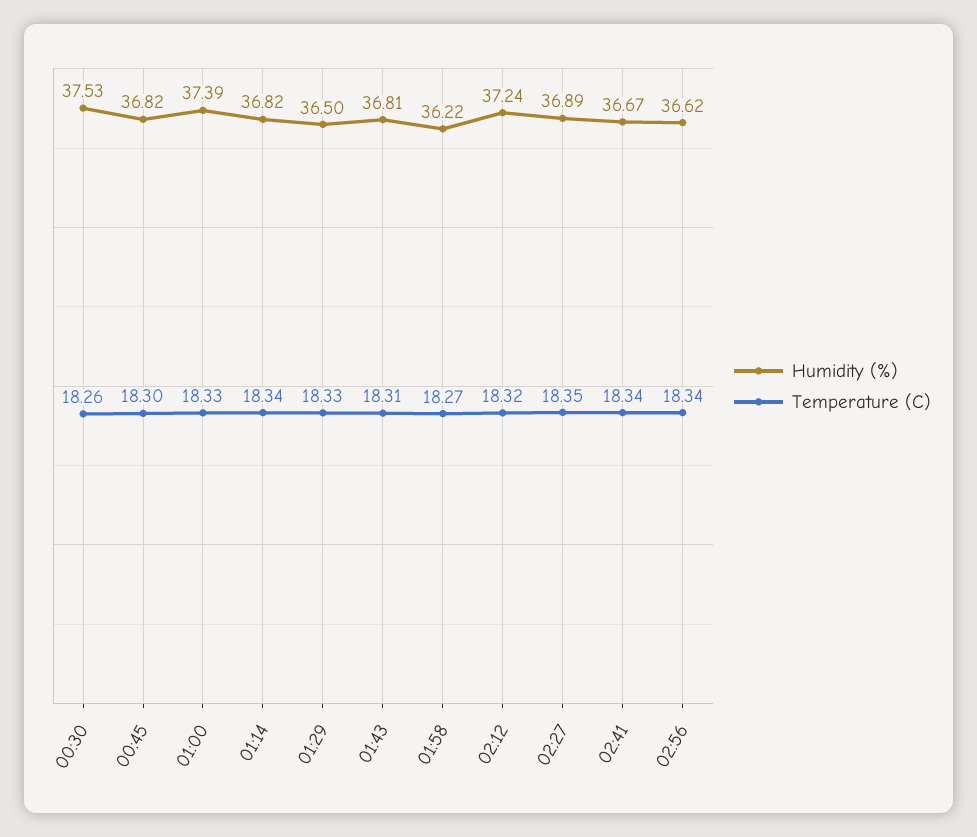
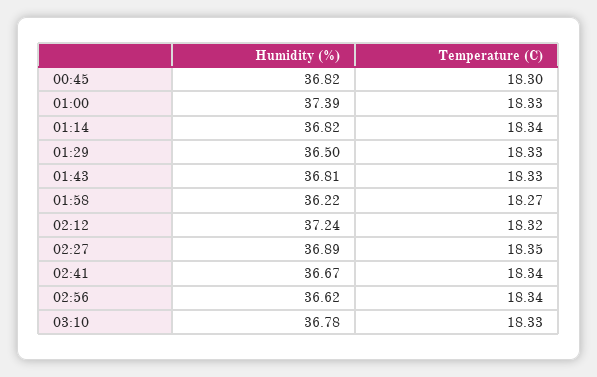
Humidity (%), 00:30: 37.53 -> none
Temperature (C), 00:30: 18.26 -> none
Temperature (C), 01:43: 18.31 -> 18.33
Humidity (%), 03:10: none -> 36.78
Temperature (C), 03:10: none -> 18.33

